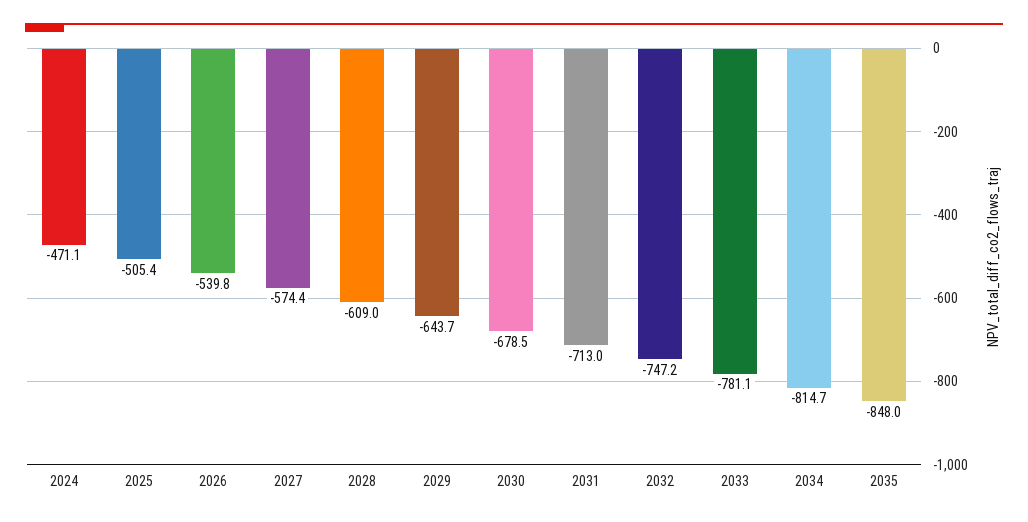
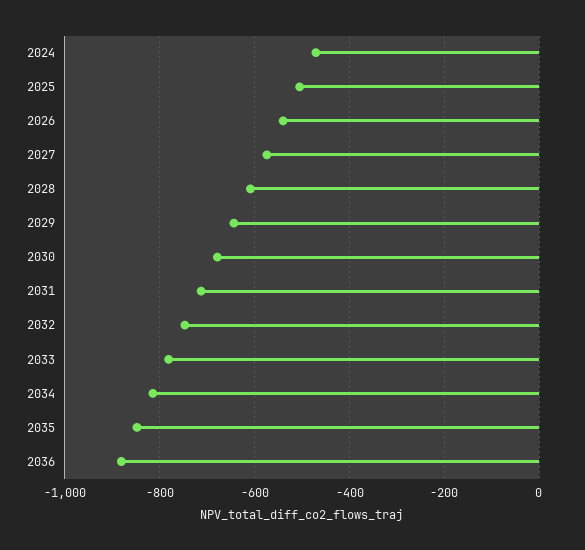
2036: none -> -880

